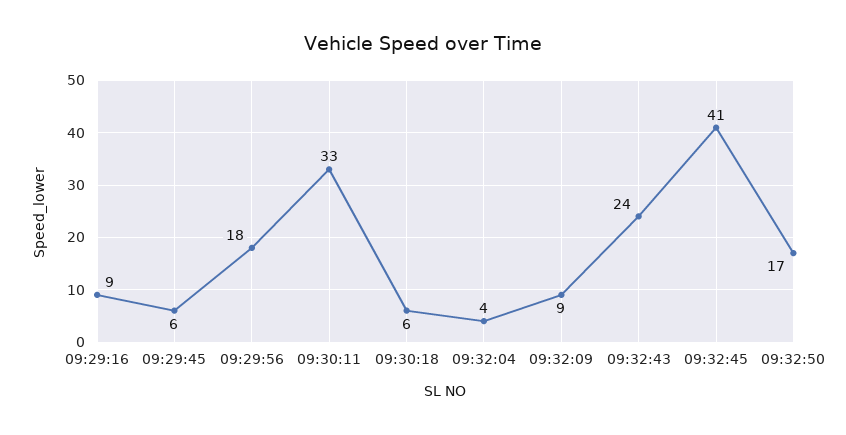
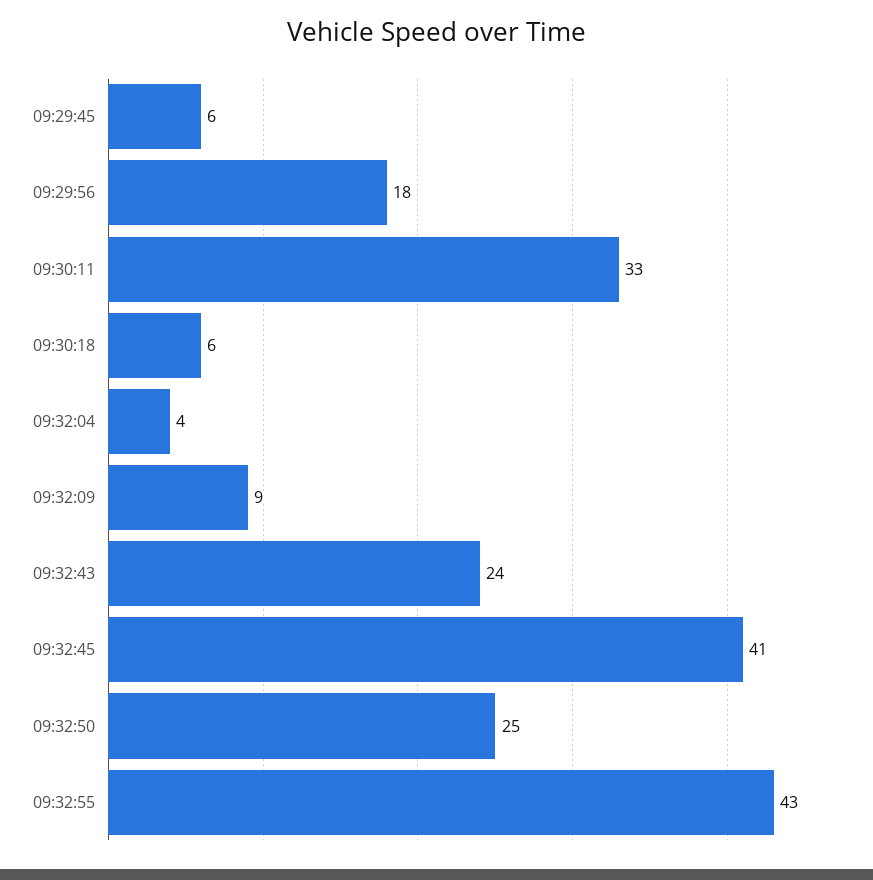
09:29:16: 9 -> none
09:32:50: 17 -> 25
09:32:55: none -> 43

